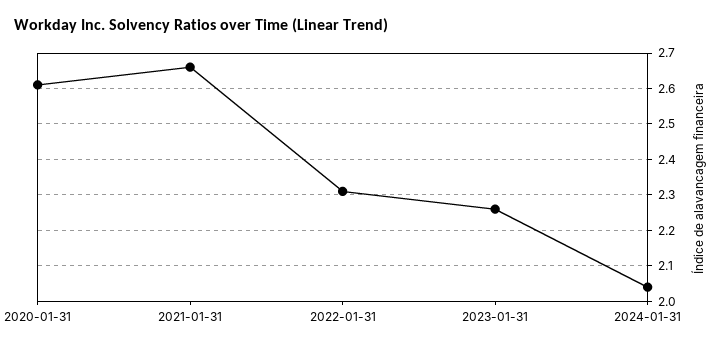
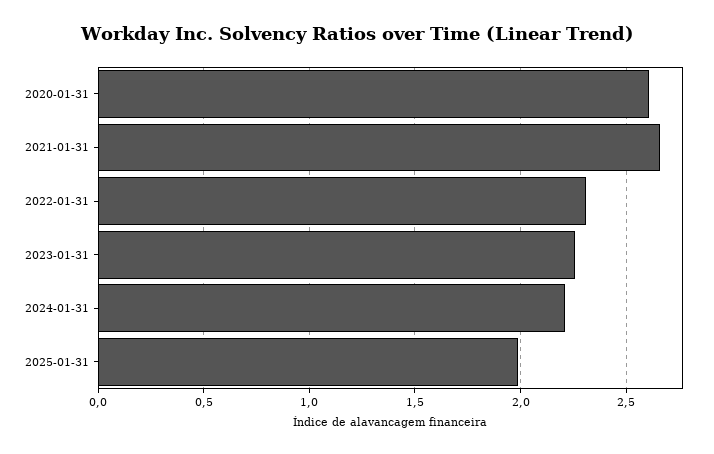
2024-01-31: 2.05 -> 2.2
2025-01-31: none -> 2

